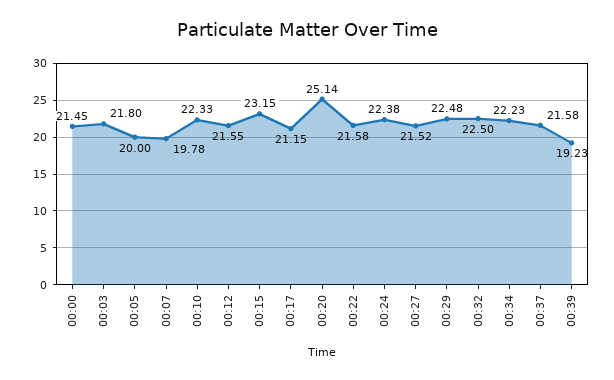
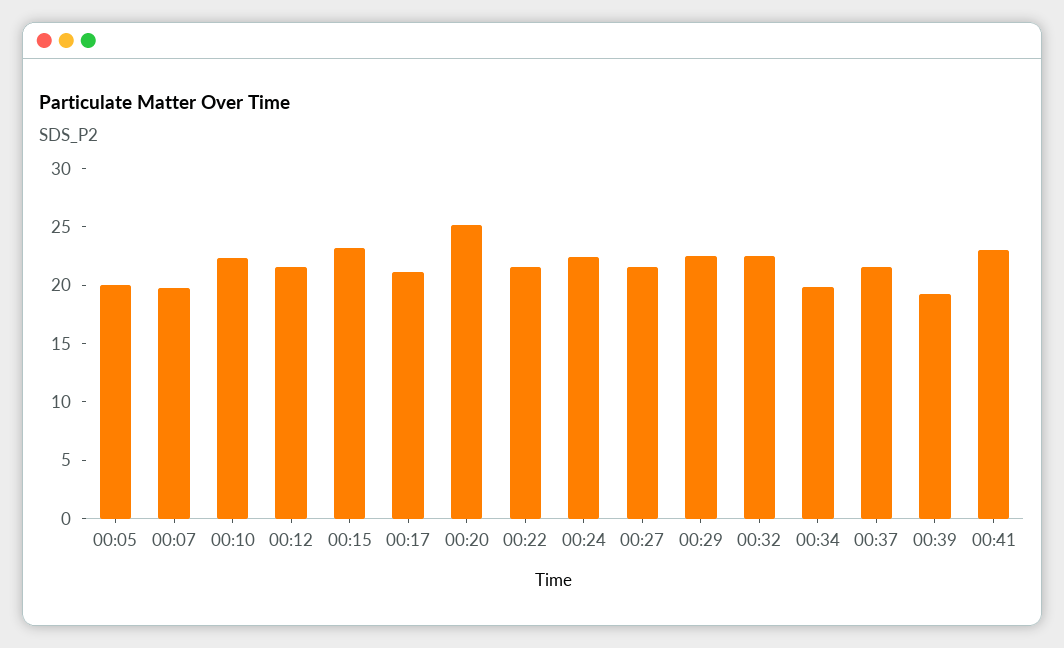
00:00: 21.45 -> none
00:03: 21.8 -> none
00:34: 22.23 -> 20
00:41: none -> 23

